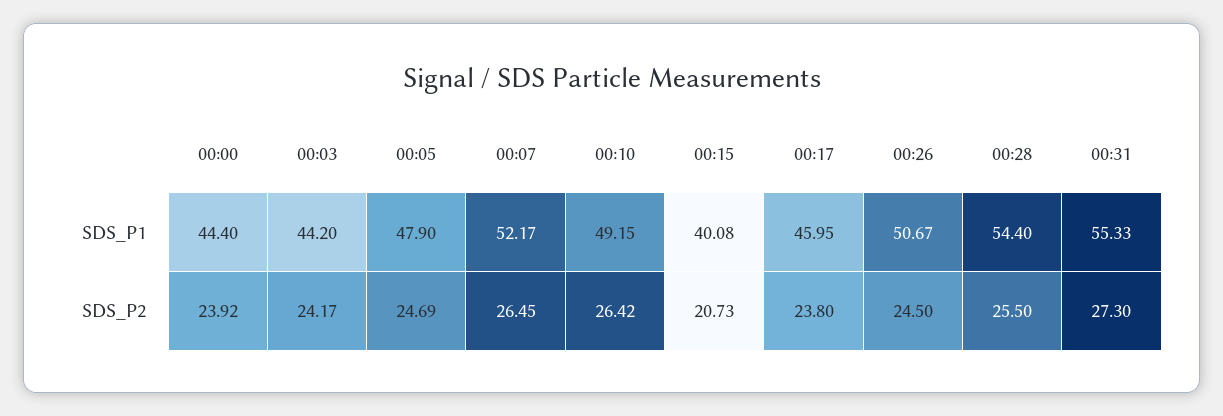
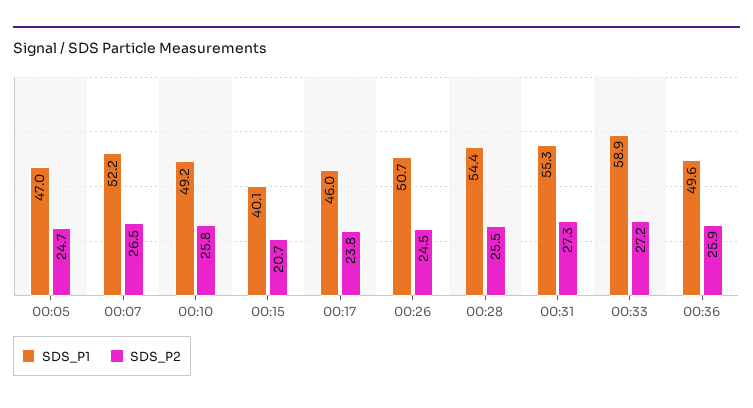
SDS_P1, 00:00: 44.4 -> none
SDS_P1, 00:03: 44.2 -> none
SDS_P1, 00:05: 47.9 -> 47
SDS_P2, 00:00: 23.92 -> none
SDS_P2, 00:03: 24.17 -> none
SDS_P2, 00:10: 26.42 -> 25.8
SDS_P1, 00:33: none -> 58.9
SDS_P2, 00:33: none -> 27.2
SDS_P1, 00:36: none -> 49.6
SDS_P2, 00:36: none -> 25.9

